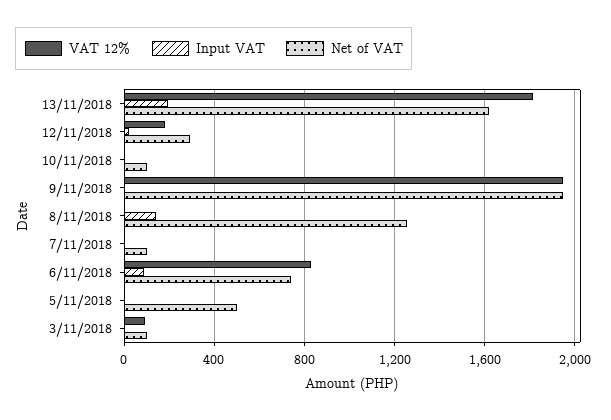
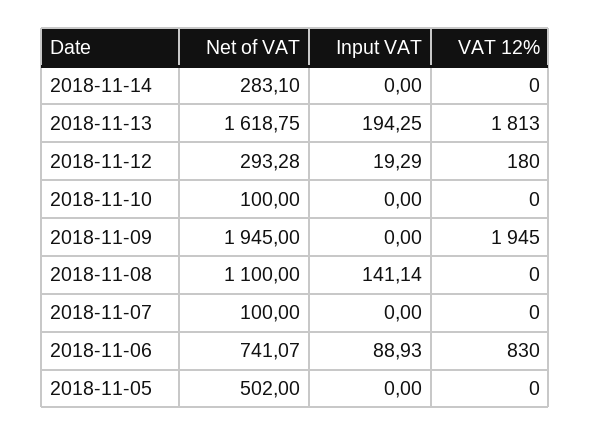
Net of VAT, 8/11/2018: 1250 -> 1100
VAT 12%, 3/11/2018: 100 -> none
Input VAT, 3/11/2018: 0 -> none
Net of VAT, 3/11/2018: 100 -> none
Net of VAT, 2018-11-14: none -> 283.1
Input VAT, 2018-11-14: none -> 0
VAT 12%, 2018-11-14: none -> 0

